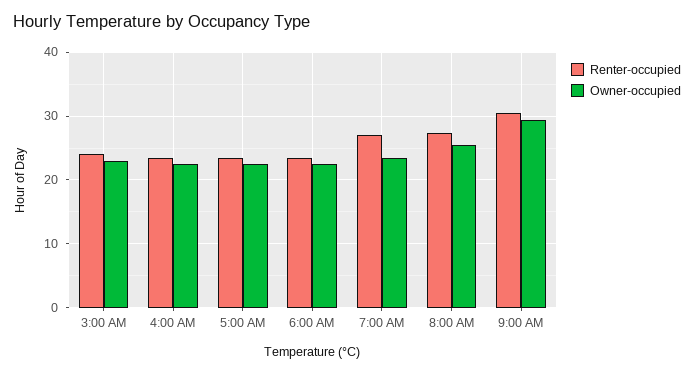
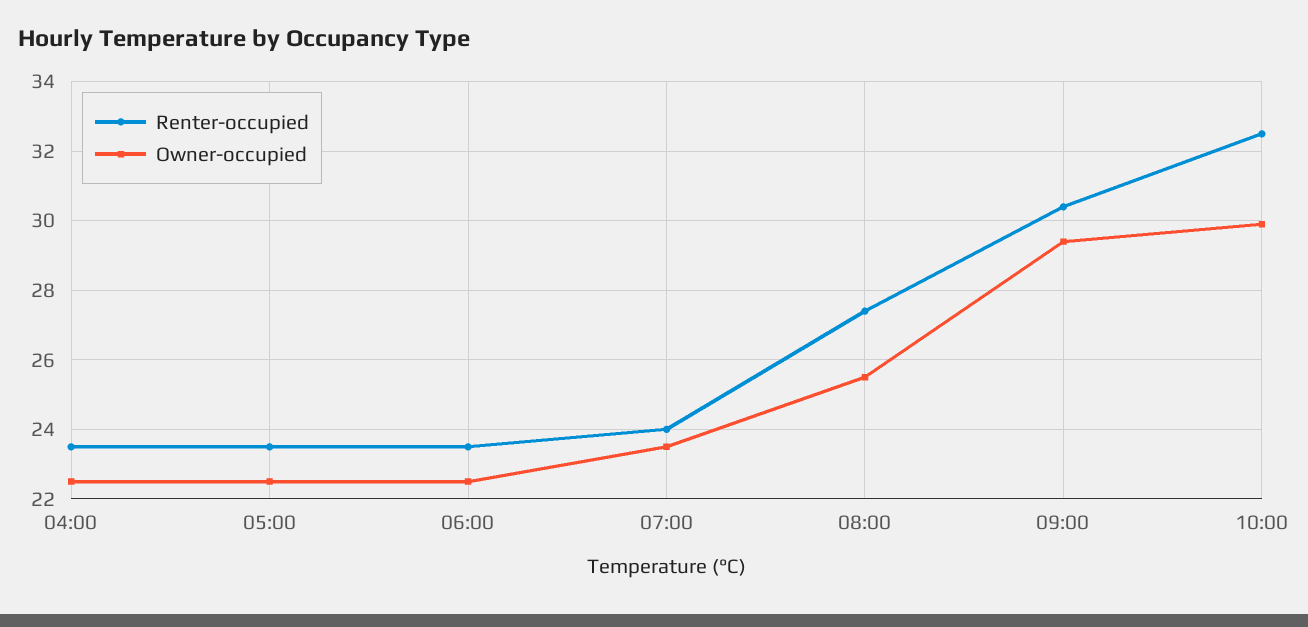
Renter-occupied, 3:00 AM: 24 -> none
Owner-occupied, 3:00 AM: 23 -> none
Renter-occupied, 7:00 AM: 27 -> 24
Renter-occupied, 10:00: none -> 32.5
Owner-occupied, 10:00: none -> 30

